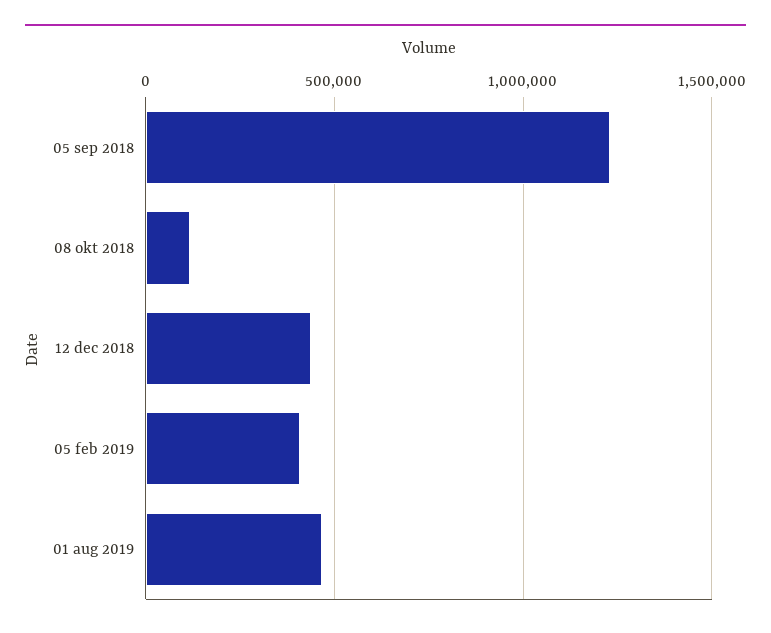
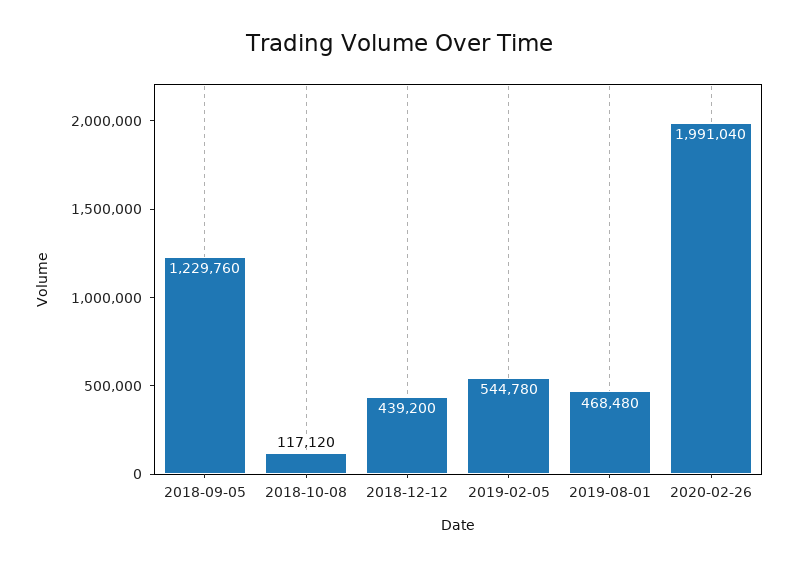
05 feb 2019: 400000 -> 544780
2020-02-26: none -> 1991040

